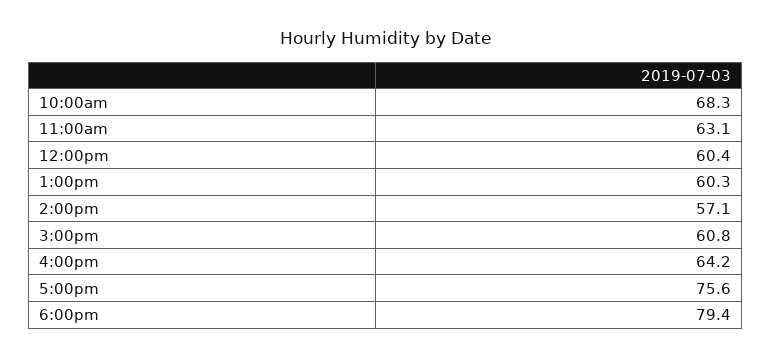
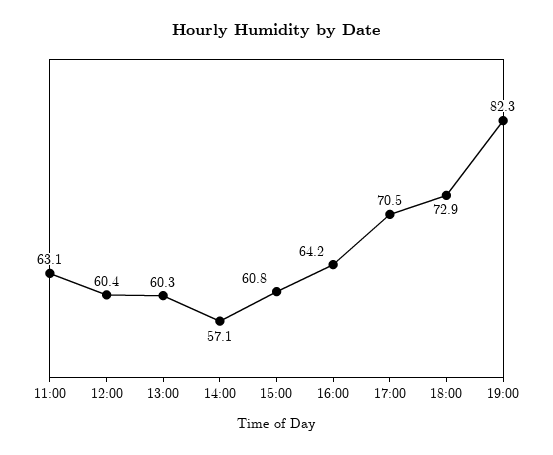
10:00am: 68.3 -> none
5:00pm: 75.6 -> 70.5
6:00pm: 79.4 -> 72.9
19:00: none -> 82.3

